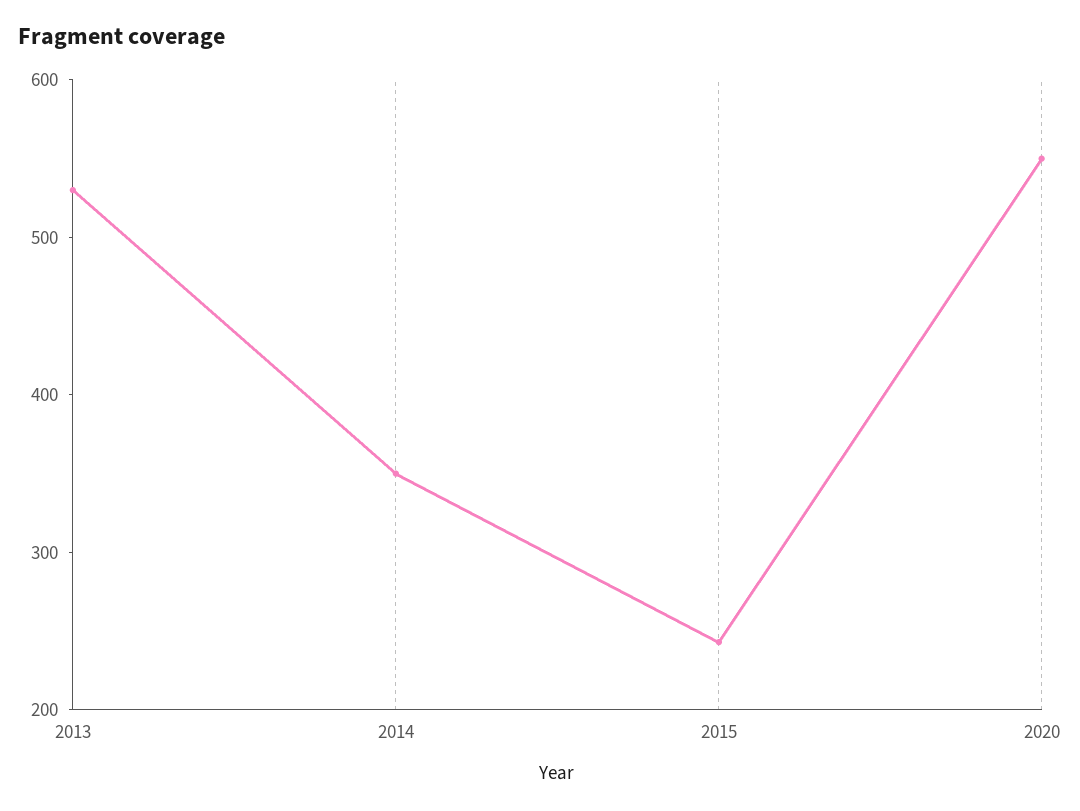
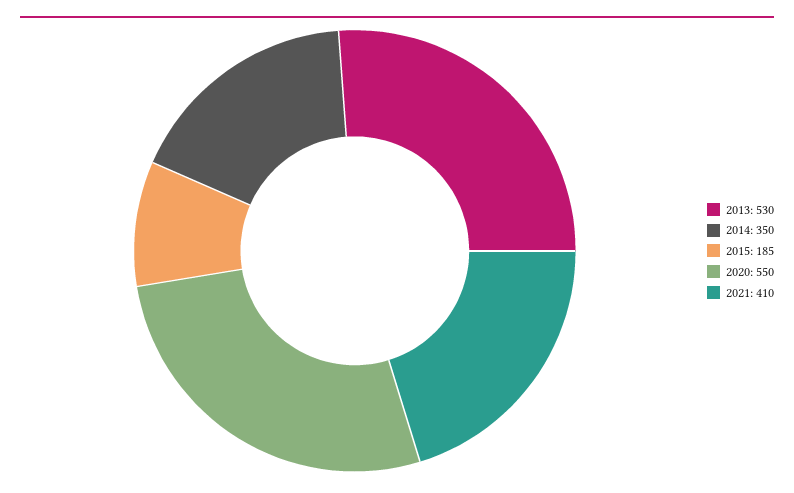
2015: 240 -> 185
2021: none -> 410

